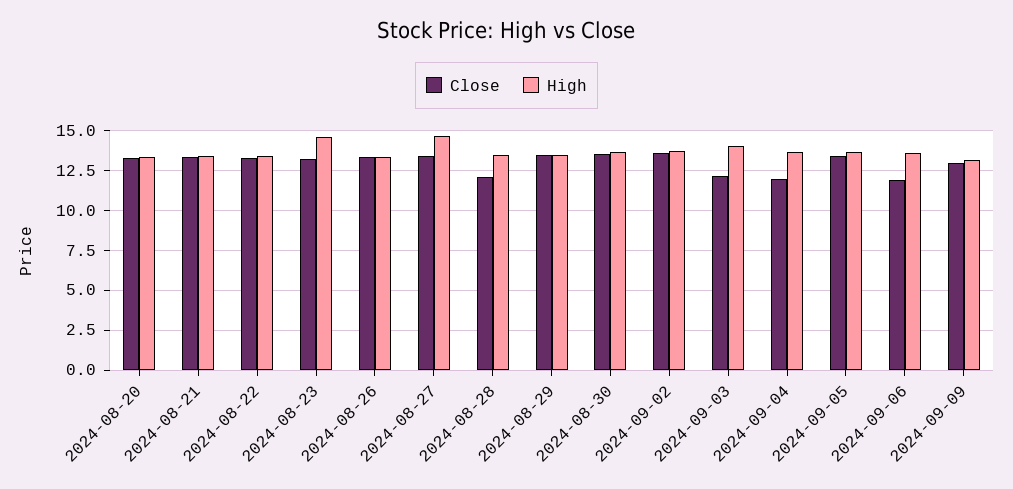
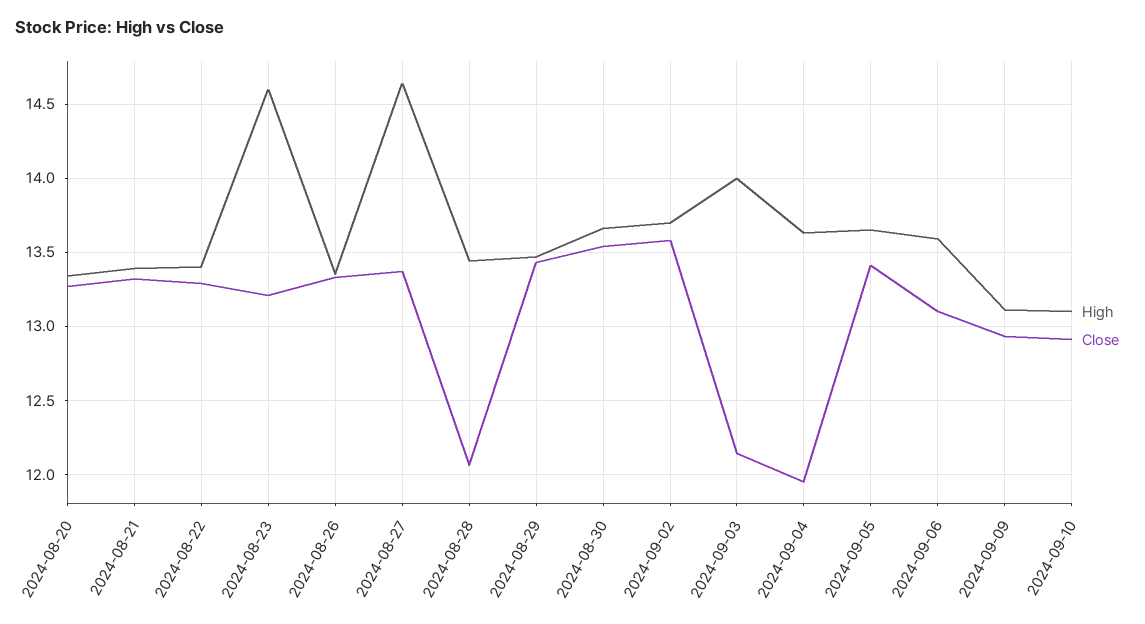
Close, 2024-09-06: 12 -> 13.1
High, 2024-09-10: none -> 13.1
Close, 2024-09-10: none -> 12.9

